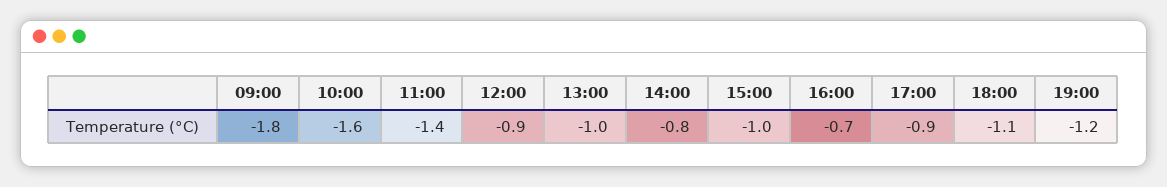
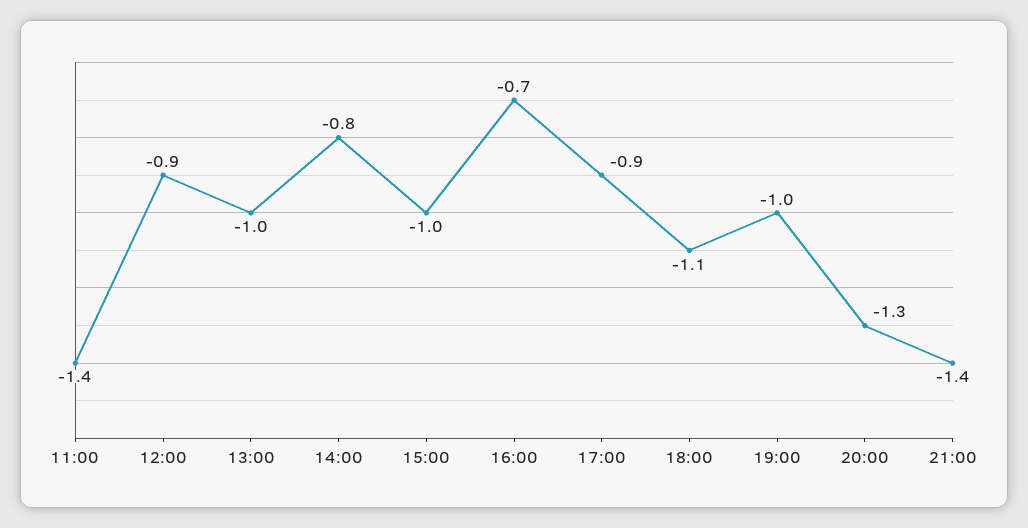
09:00: -1.8 -> none
10:00: -1.6 -> none
19:00: -1.2 -> -1
20:00: none -> -1.3
21:00: none -> -1.4

